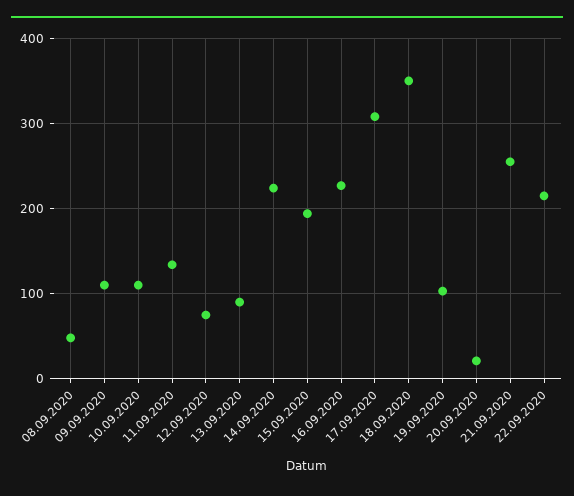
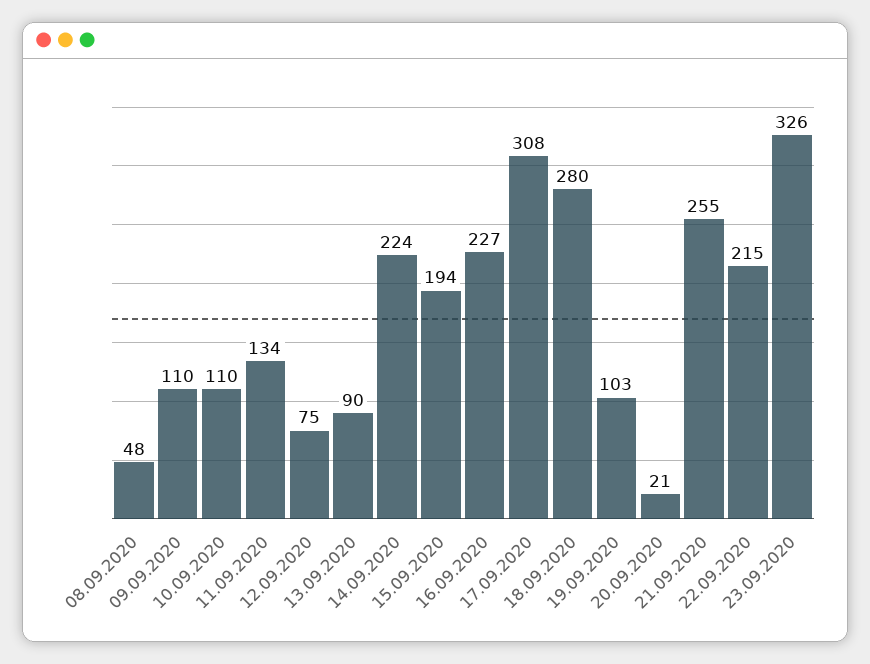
18.09.2020: 350 -> 280
23.09.2020: none -> 326

